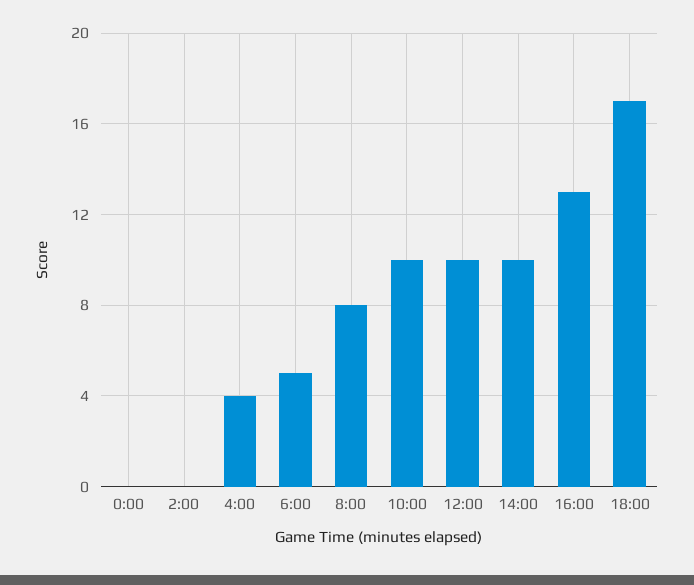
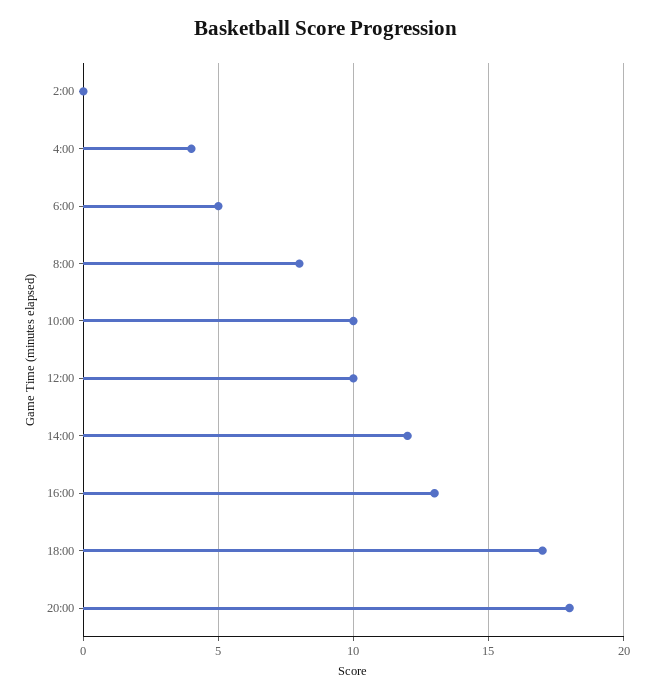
0:00: 0 -> none
14:00: 10 -> 12
20:00: none -> 18

